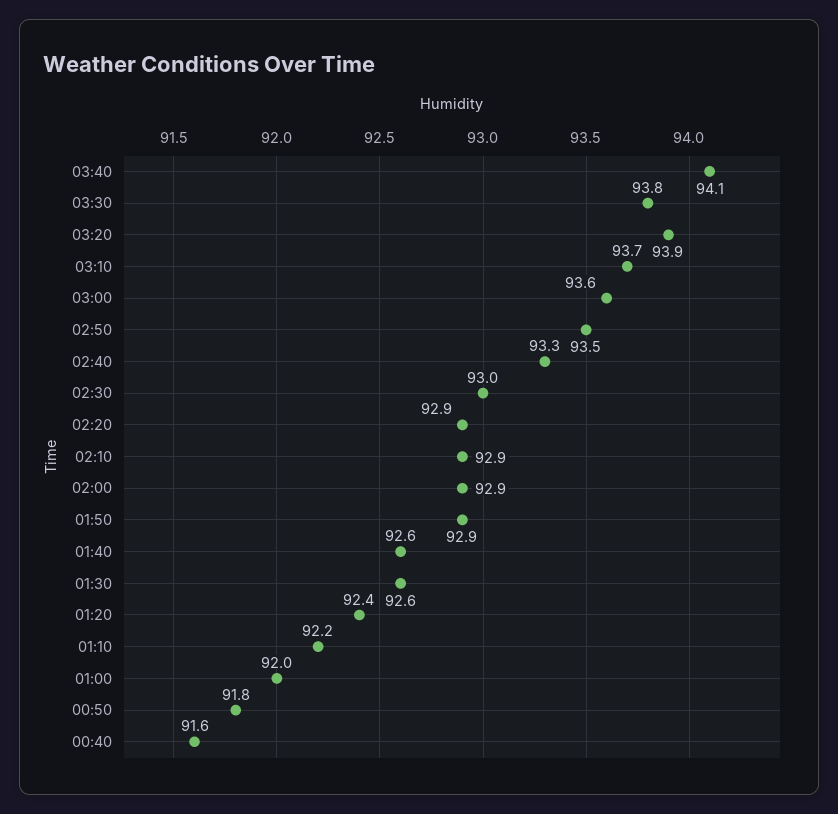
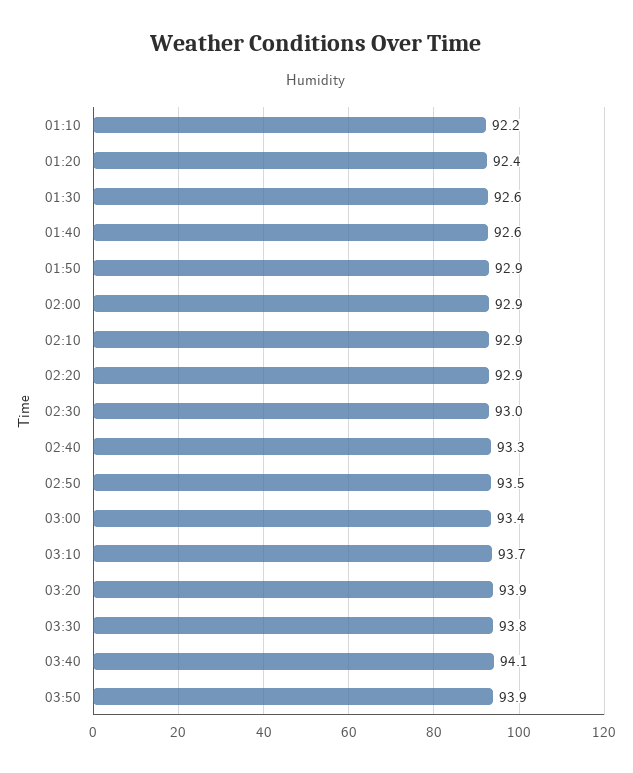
03:00: 93.6 -> 93.4
01:00: 92 -> none
00:50: 91.8 -> none
00:40: 91.6 -> none
03:50: none -> 93.9

